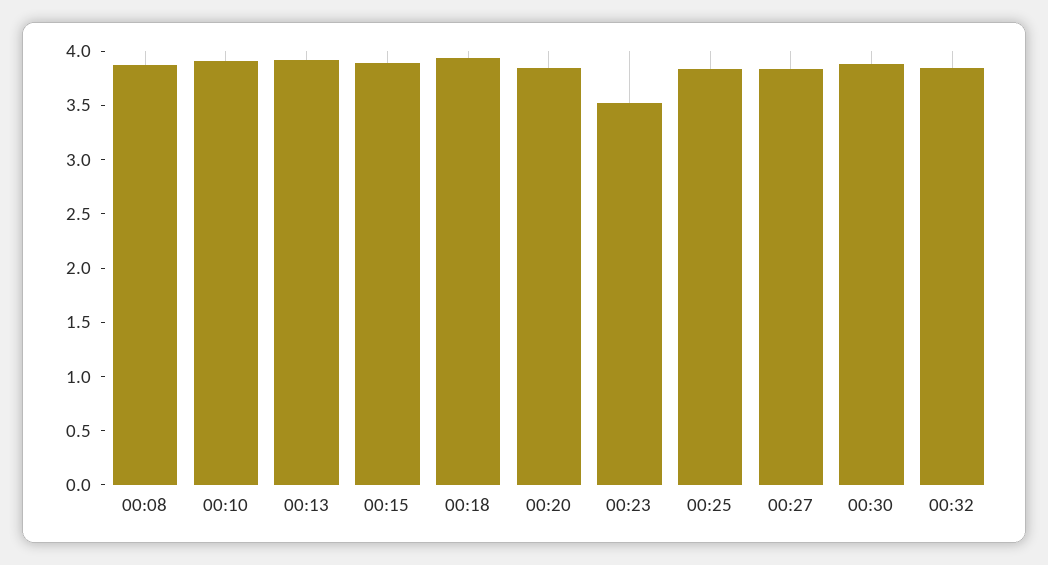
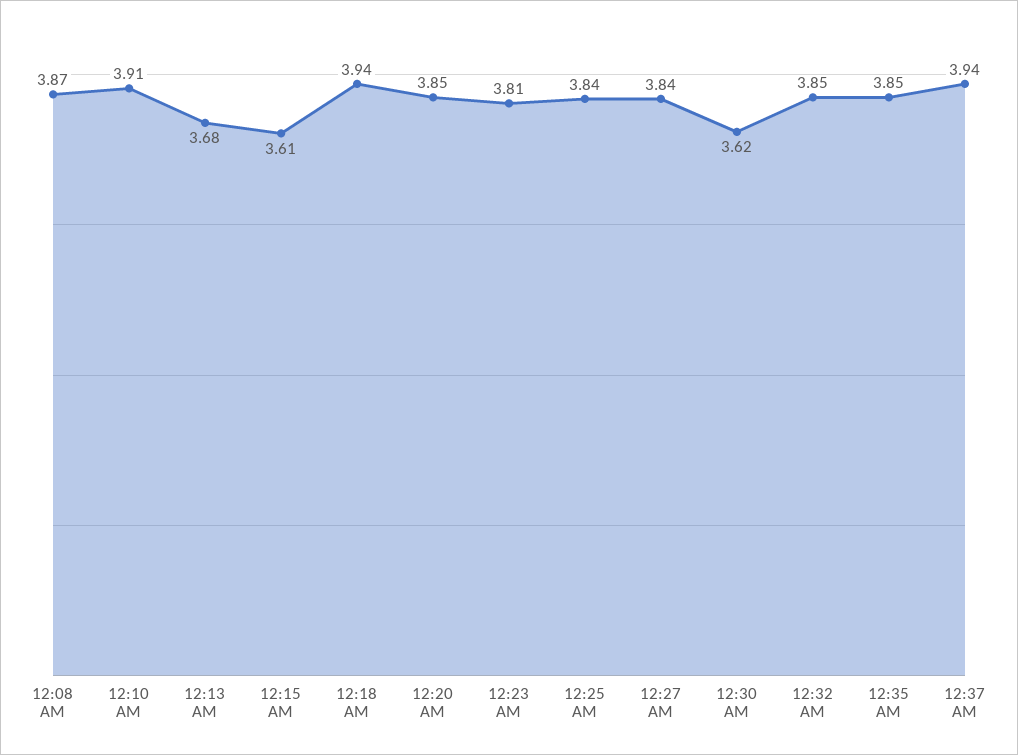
00:13: 3.9 -> 3.68
00:15: 3.9 -> 3.61
00:23: 3.5 -> 3.81
00:30: 3.9 -> 3.62
12:35 AM: none -> 3.85
12:37 AM: none -> 3.94

